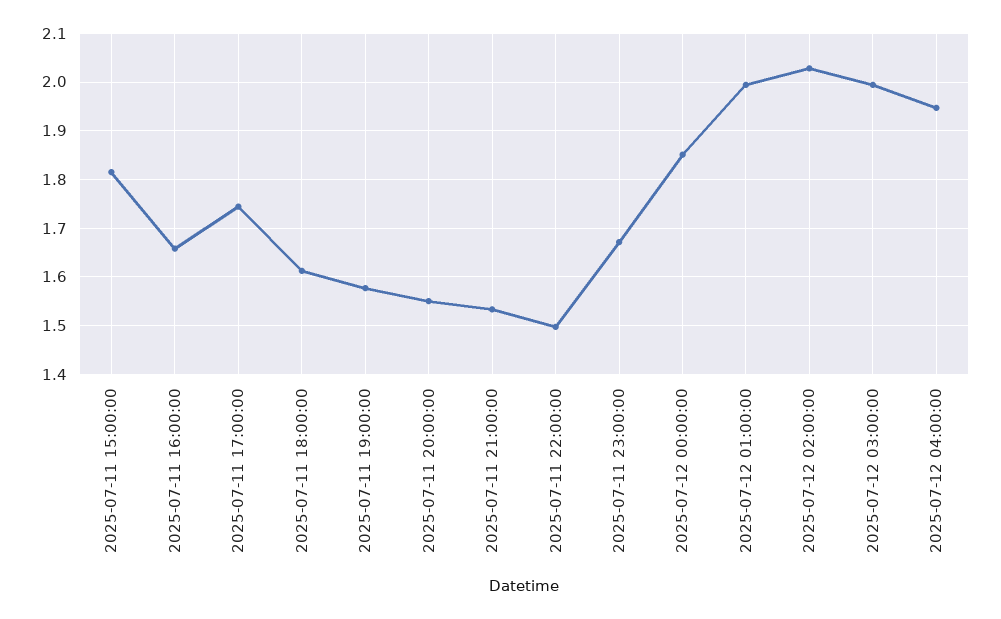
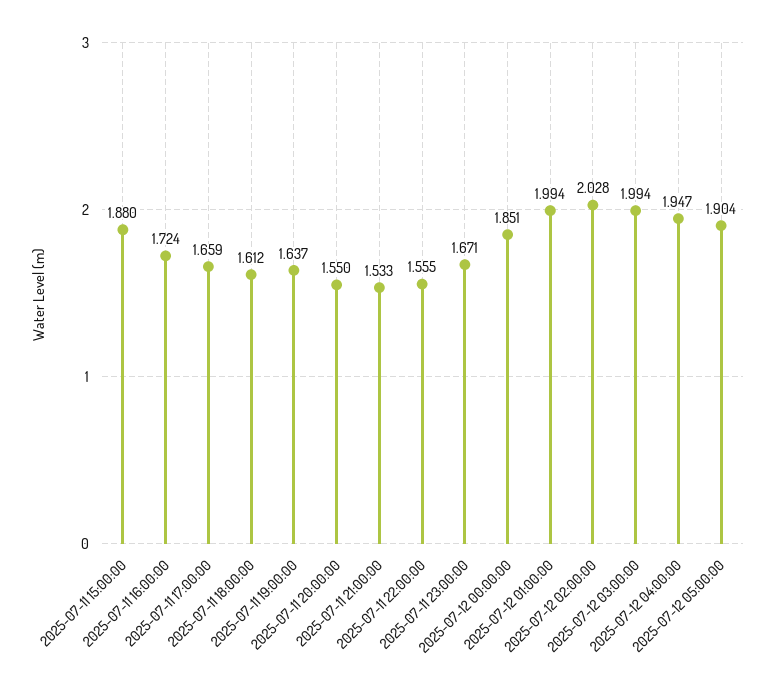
2025-07-11 15:00:00: 1.82 -> 1.88
2025-07-11 16:00:00: 1.66 -> 1.724
2025-07-11 17:00:00: 1.74 -> 1.659
2025-07-11 19:00:00: 1.58 -> 1.637
2025-07-11 22:00:00: 1.5 -> 1.555
2025-07-12 05:00:00: none -> 1.904

